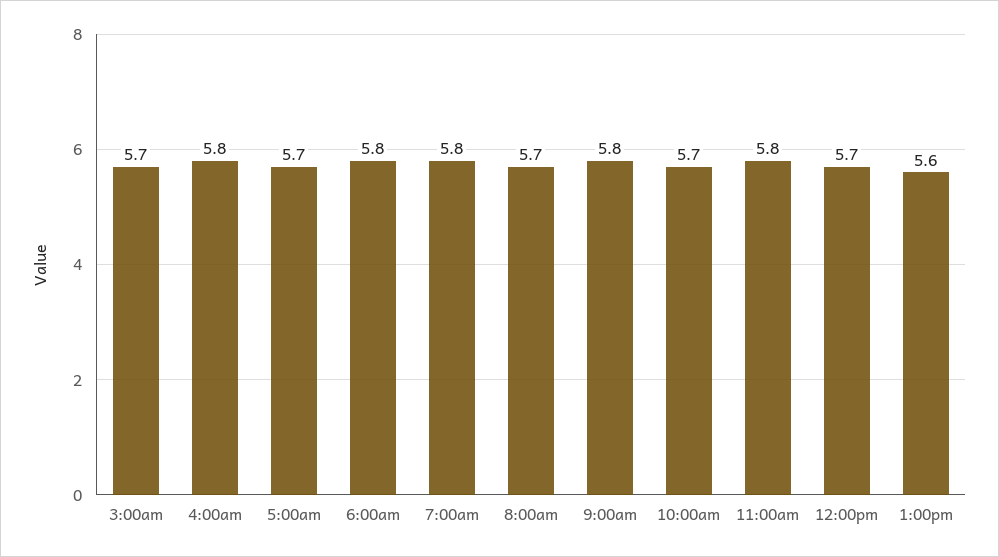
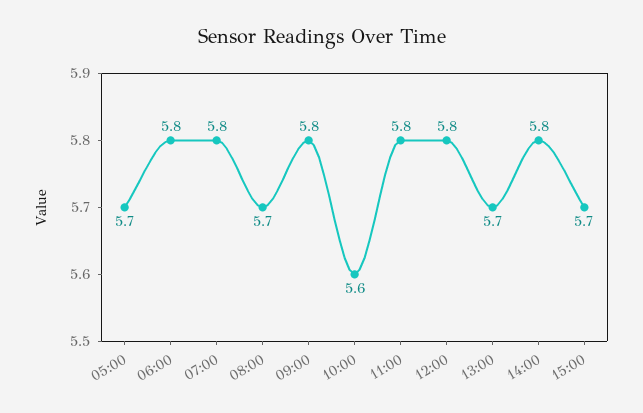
3:00am: 5.7 -> none
4:00am: 5.8 -> none
10:00am: 5.7 -> 5.6
12:00pm: 5.7 -> 5.8
1:00pm: 5.6 -> 5.7
14:00: none -> 5.8
15:00: none -> 5.7

